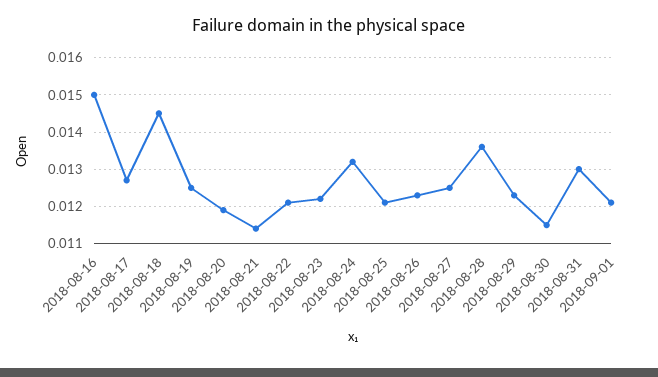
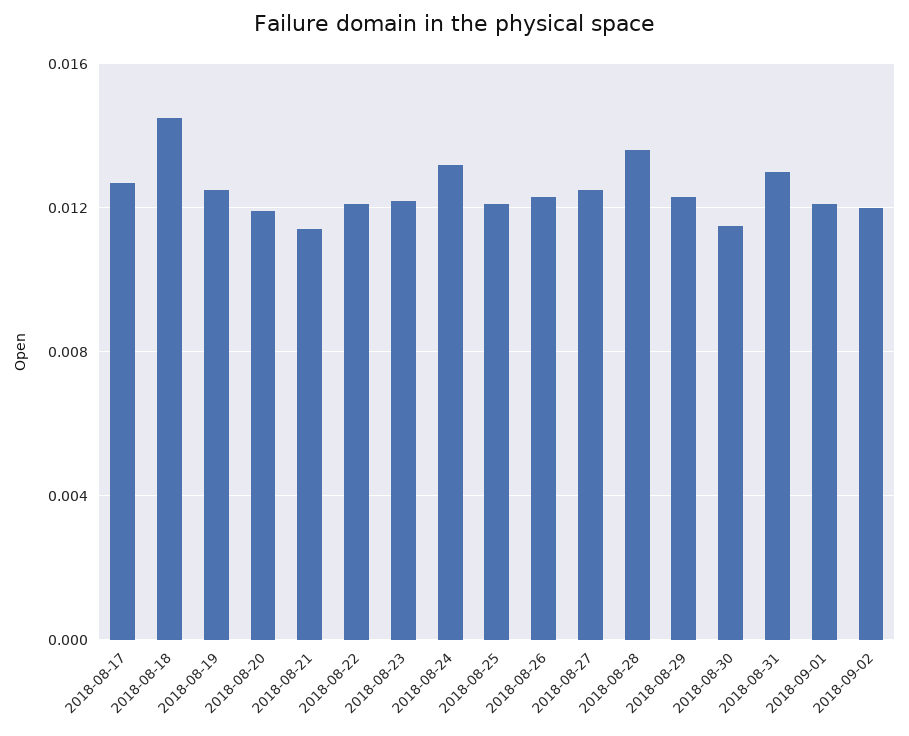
2018-08-16: 0.015 -> none
2018-09-02: none -> 0.012

